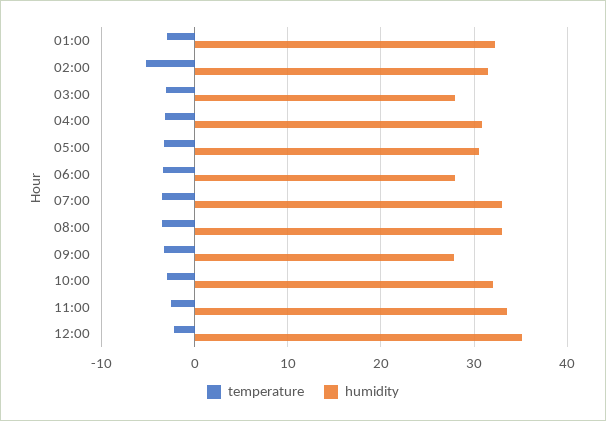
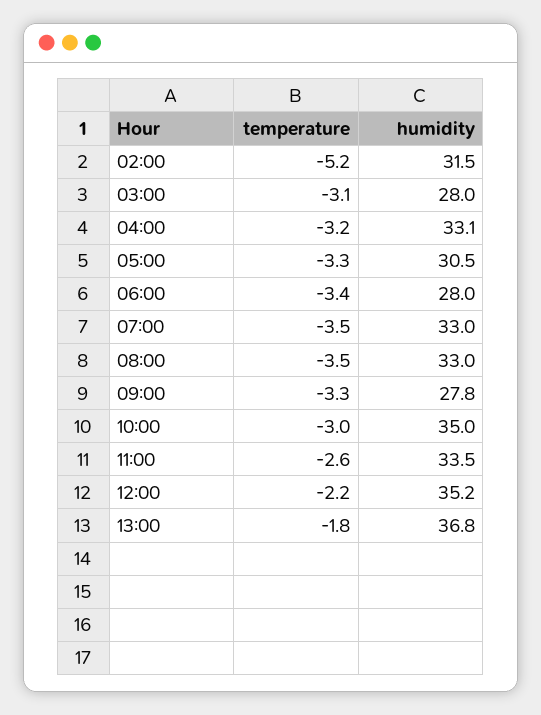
temperature, 01:00: -3 -> none
humidity, 01:00: 32 -> none
humidity, 04:00: 31 -> 33.1
humidity, 10:00: 32 -> 35
temperature, 13:00: none -> -1.8
humidity, 13:00: none -> 36.8

